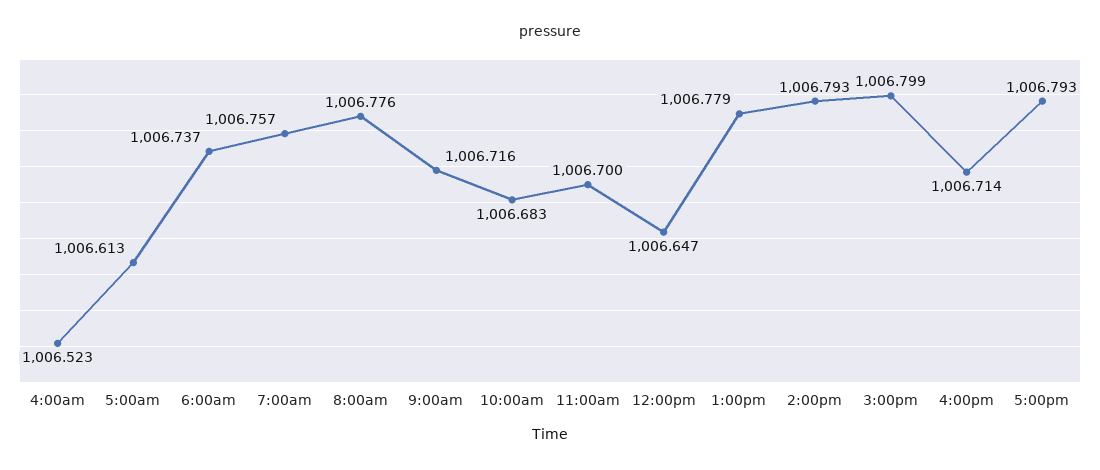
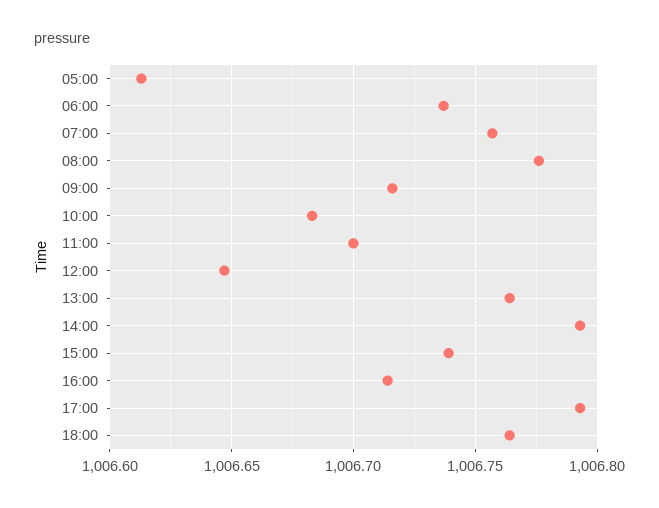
4:00am: 1006.523 -> none
1:00pm: 1006.779 -> 1006.765
3:00pm: 1006.799 -> 1006.74
18:00: none -> 1006.765

